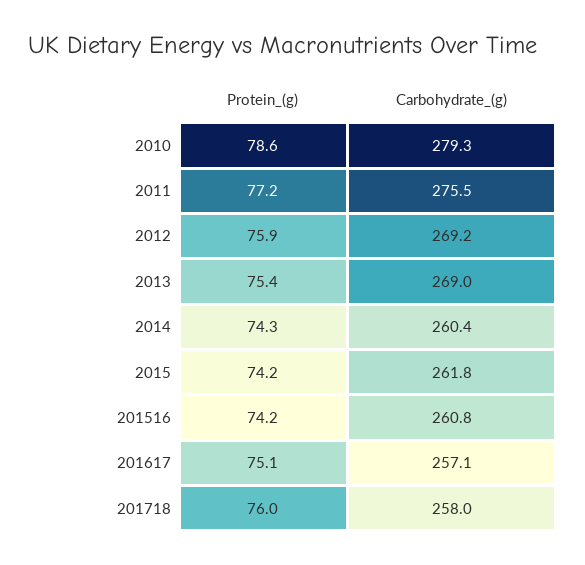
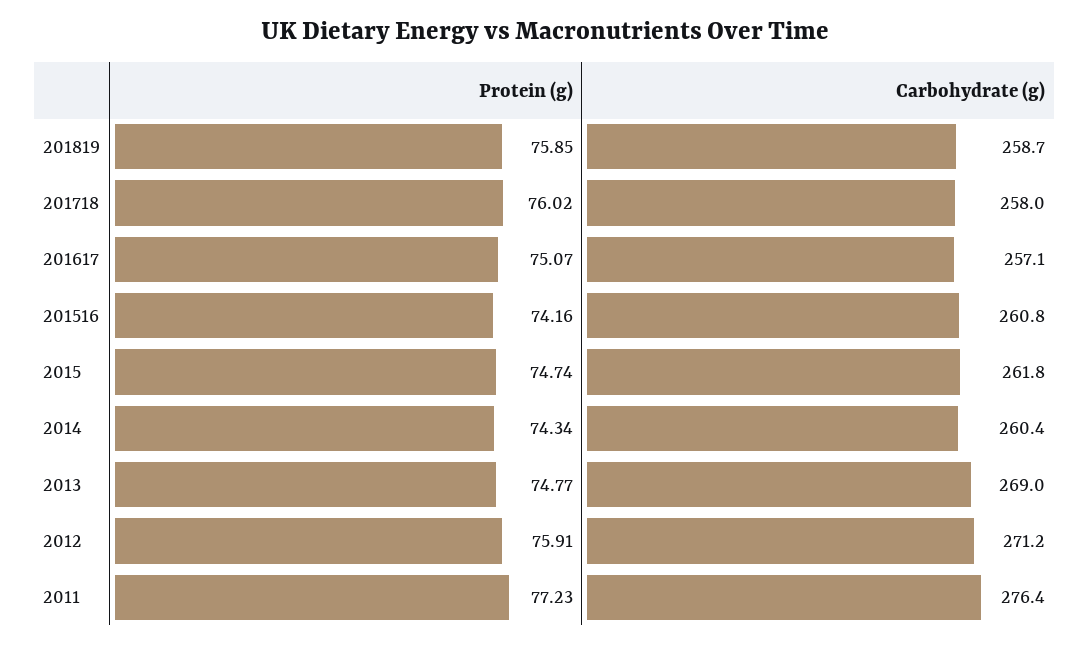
Protein_(g), 2010: 78.6 -> none
Carbohydrate_(g), 2010: 279.3 -> none
Carbohydrate_(g), 2011: 275.5 -> 276.4
Carbohydrate_(g), 2012: 269.2 -> 271.2
Protein_(g), 2013: 75.4 -> 74.77
Protein_(g), 2015: 74.2 -> 74.74
Protein_(g), 201819: none -> 75.85
Carbohydrate_(g), 201819: none -> 258.7

